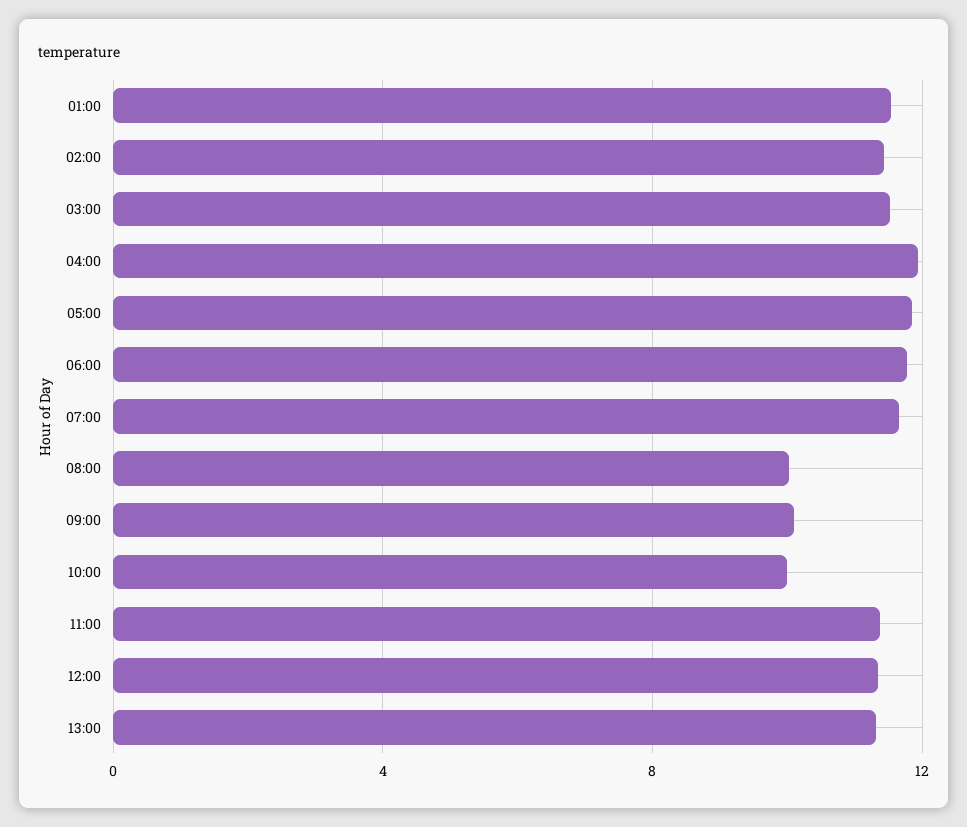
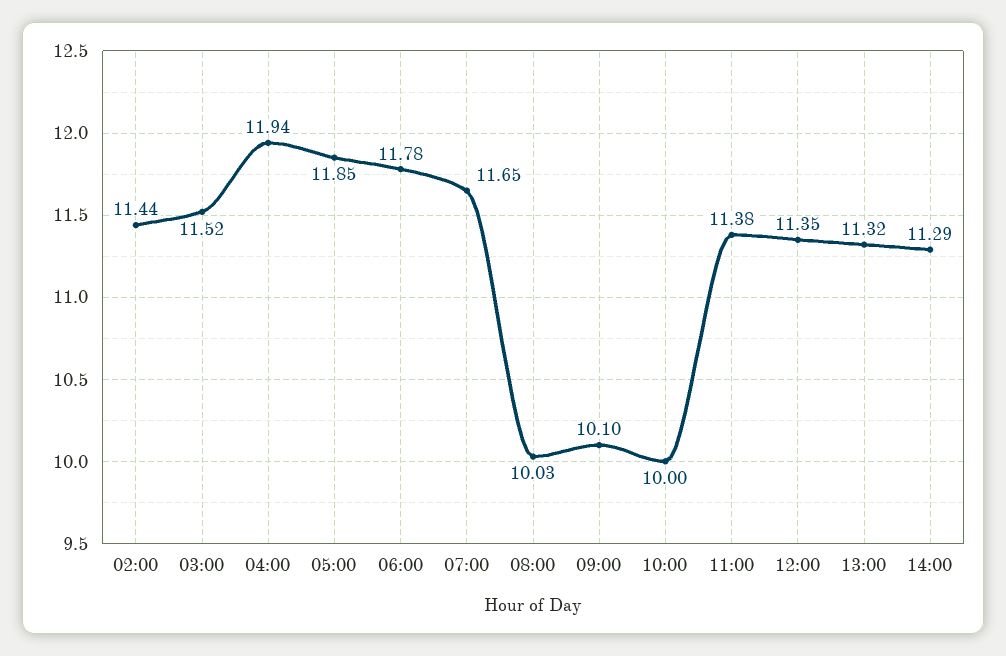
01:00: 11.5 -> none
14:00: none -> 11.29

